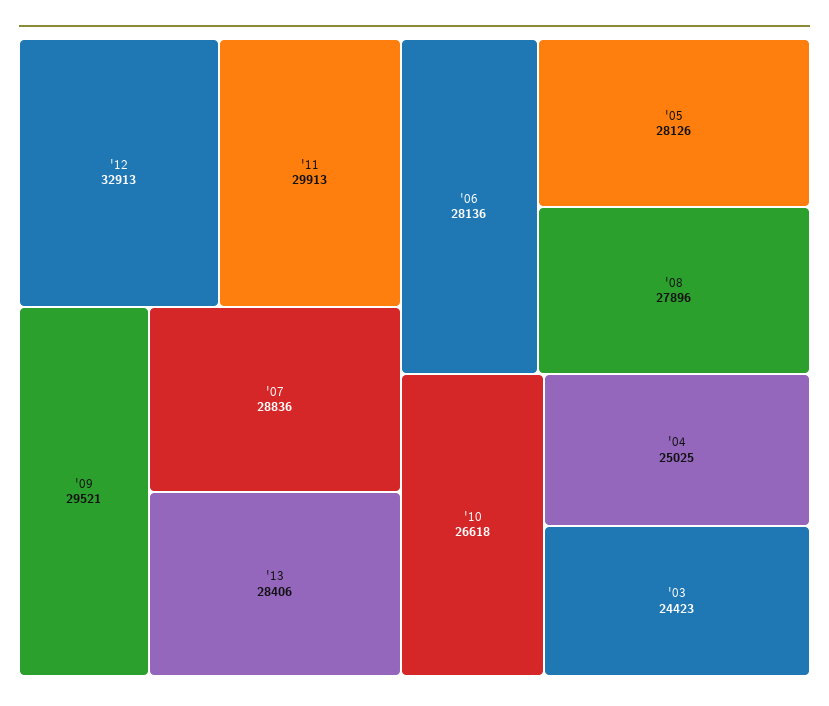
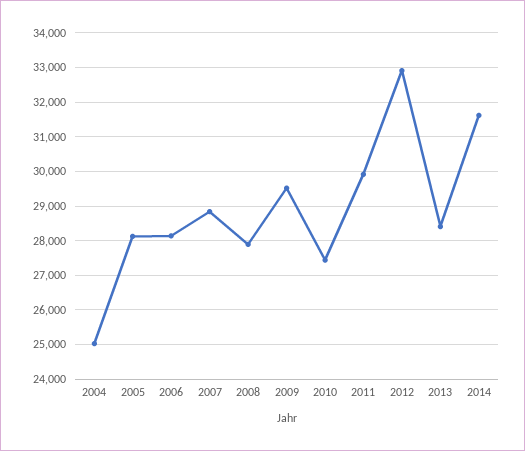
'10: 26618 -> 27400
'03: 24423 -> none
2014: none -> 31600

